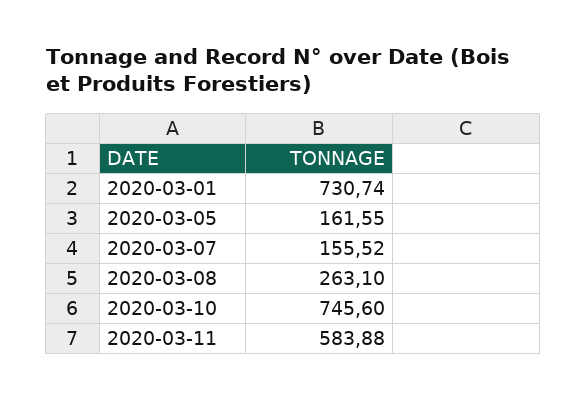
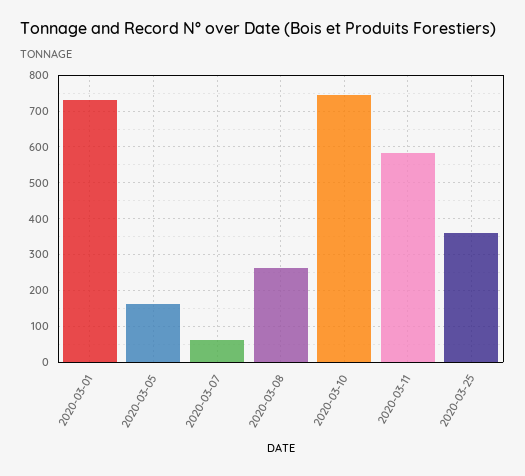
2020-03-07: 155.52 -> 60
2020-03-25: none -> 360

